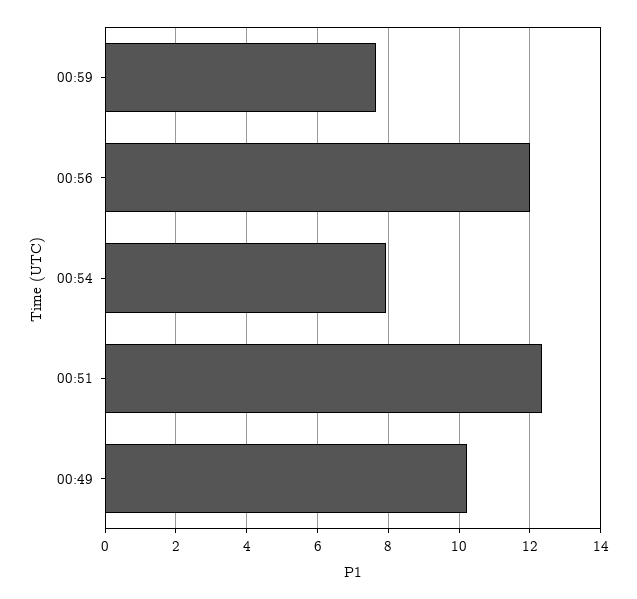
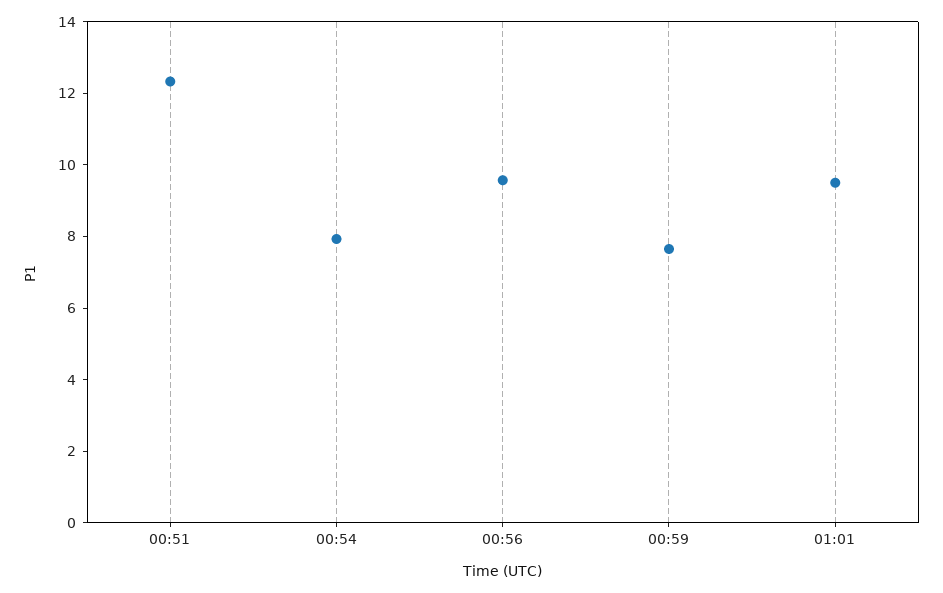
00:56: 12 -> 9.5
00:49: 10.2 -> none
01:01: none -> 9.5

